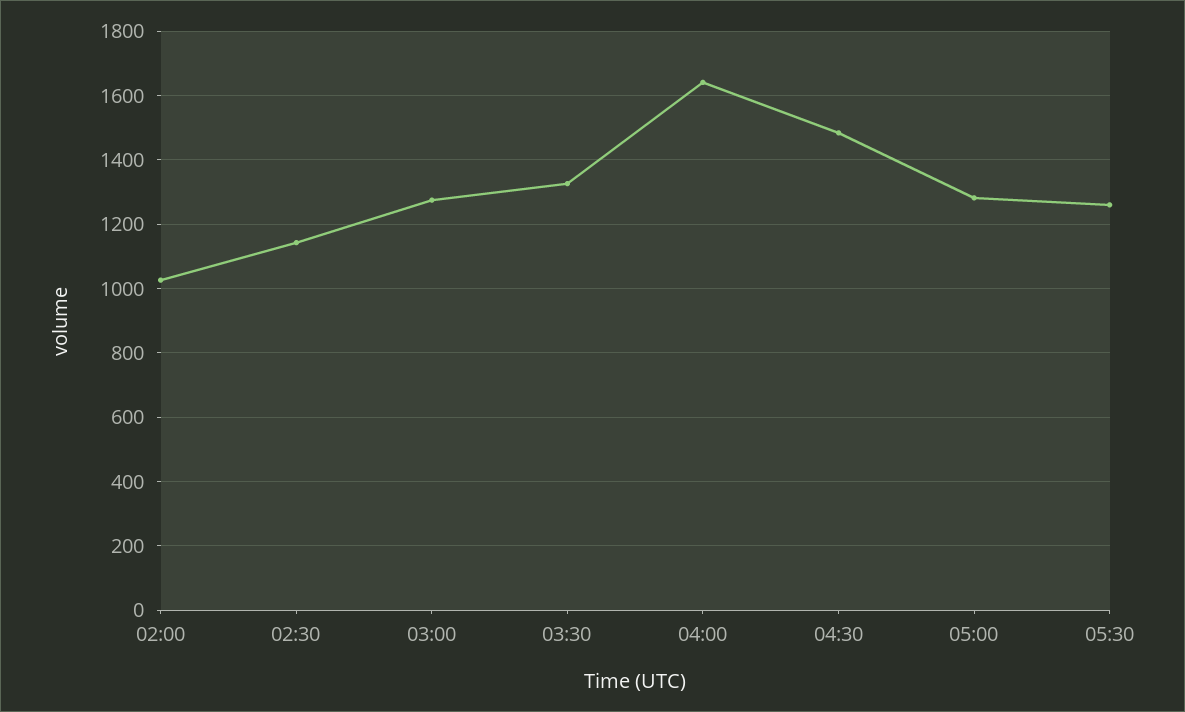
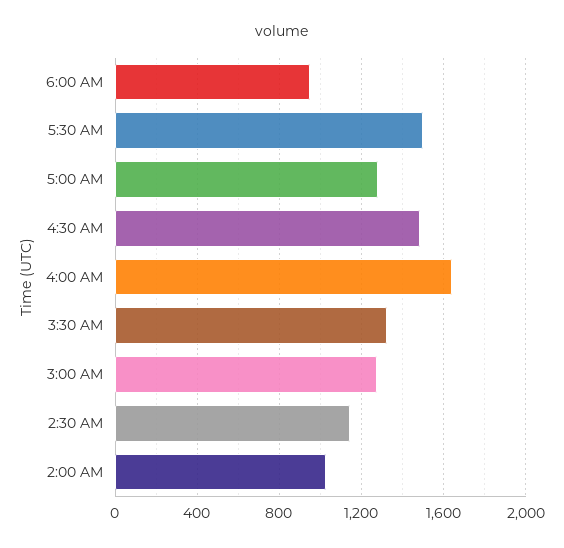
05:30: 1260 -> 1500
6:00 AM: none -> 950

